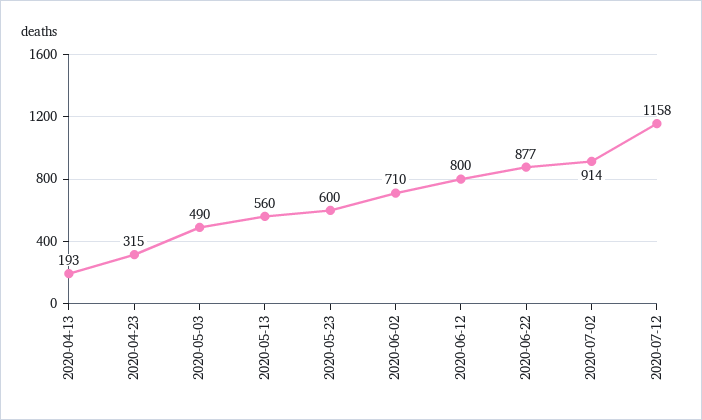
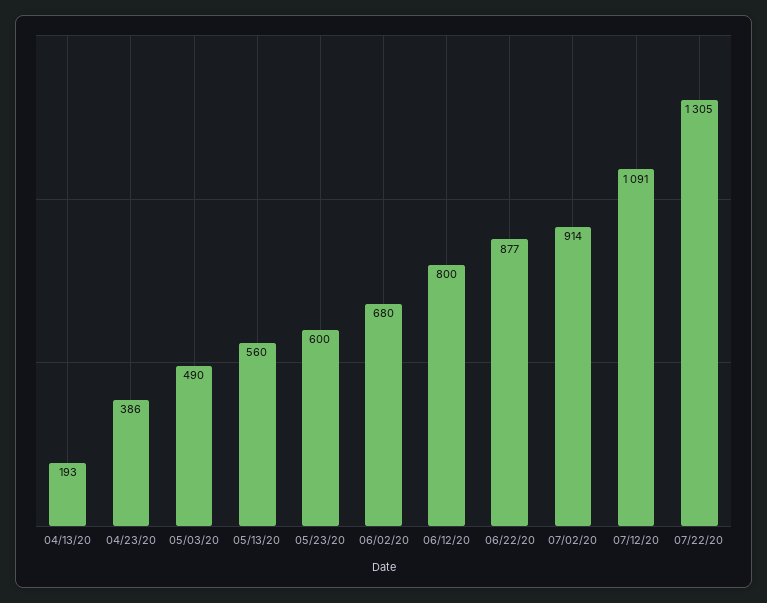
2020-04-23: 315 -> 386
2020-06-02: 710 -> 680
2020-07-12: 1158 -> 1091
07/22/20: none -> 1305

